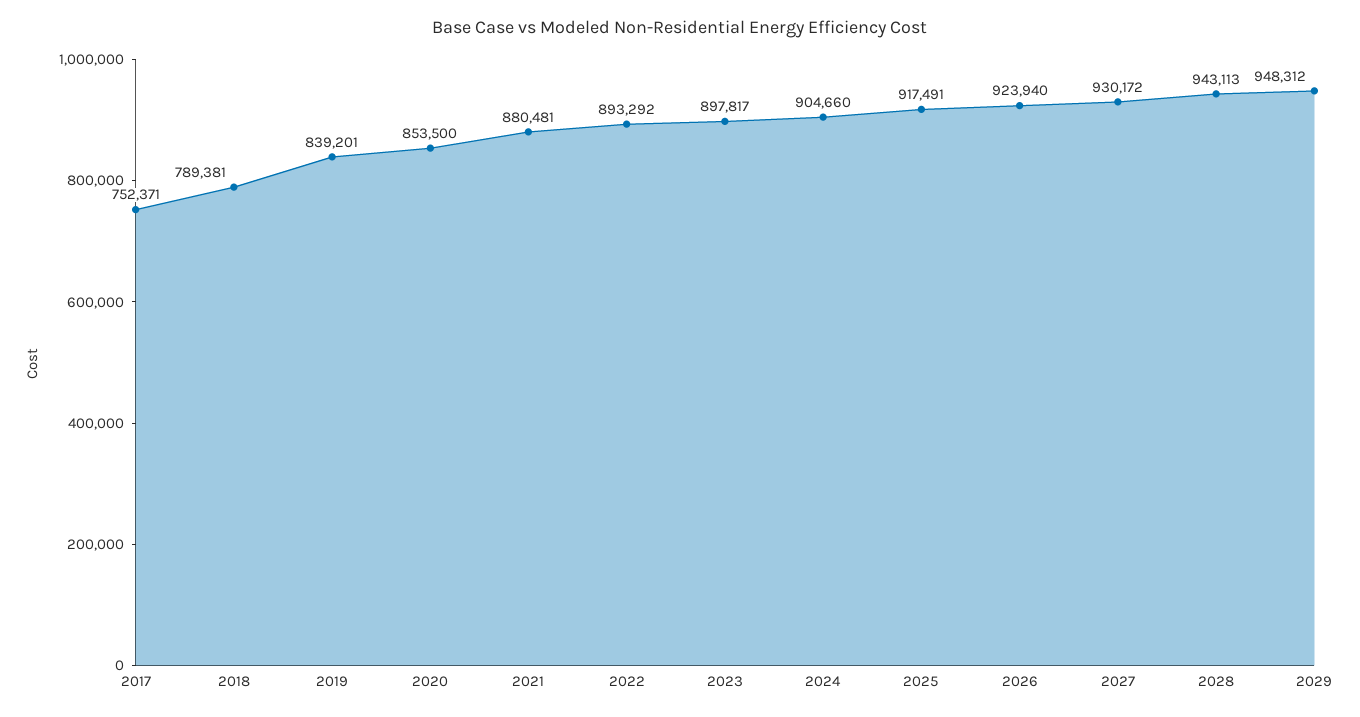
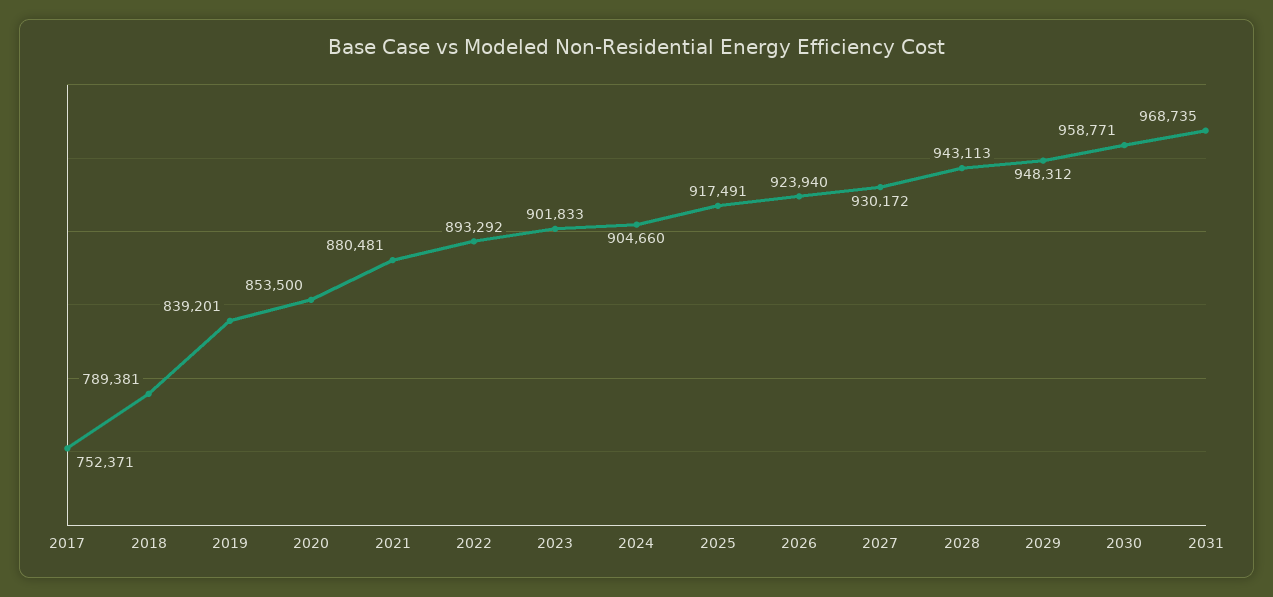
2023: 897817 -> 901833
2030: none -> 958771
2031: none -> 968735

